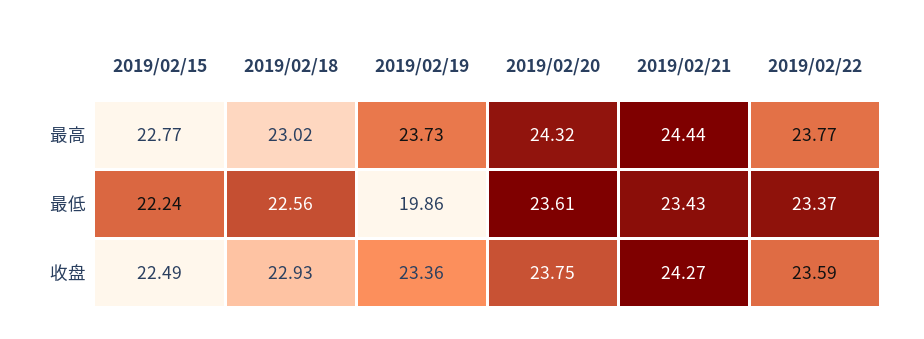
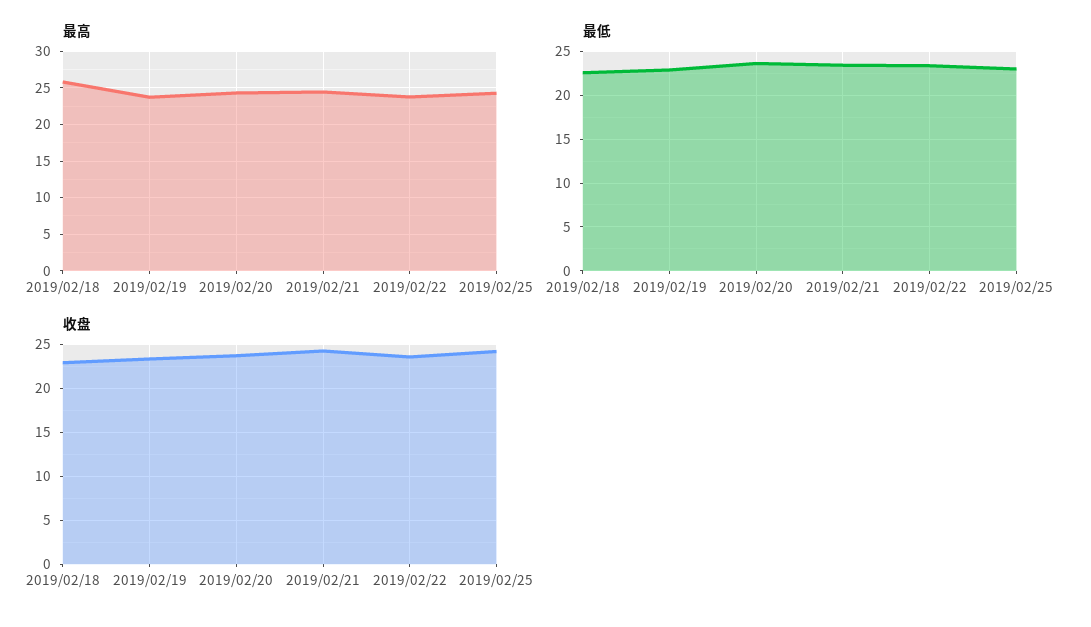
最高, 2019/02/15: 22.77 -> none
最高, 2019/02/18: 23.02 -> 26
最低, 2019/02/15: 22.24 -> none
最低, 2019/02/19: 19.86 -> 23
收盘, 2019/02/15: 22.49 -> none
最高, 2019/02/25: none -> 24
最低, 2019/02/25: none -> 23
收盘, 2019/02/25: none -> 24

